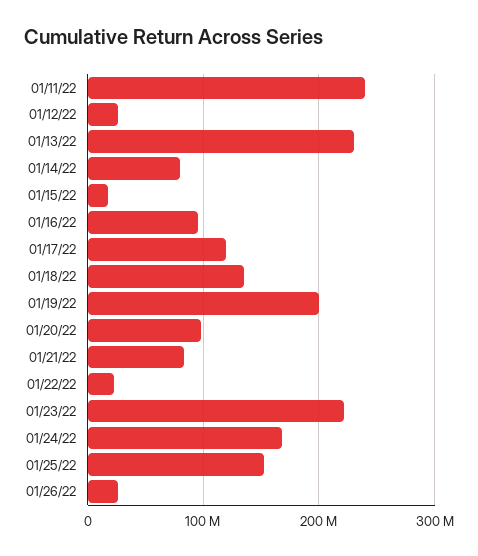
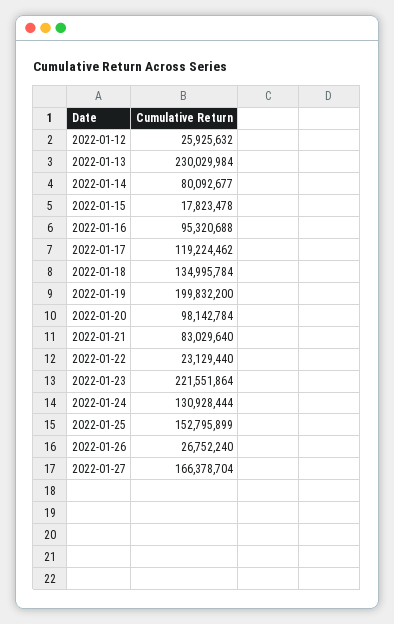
01/11/22: 240000000 -> none
01/24/22: 170000000 -> 130928444
2022-01-27: none -> 166378704

